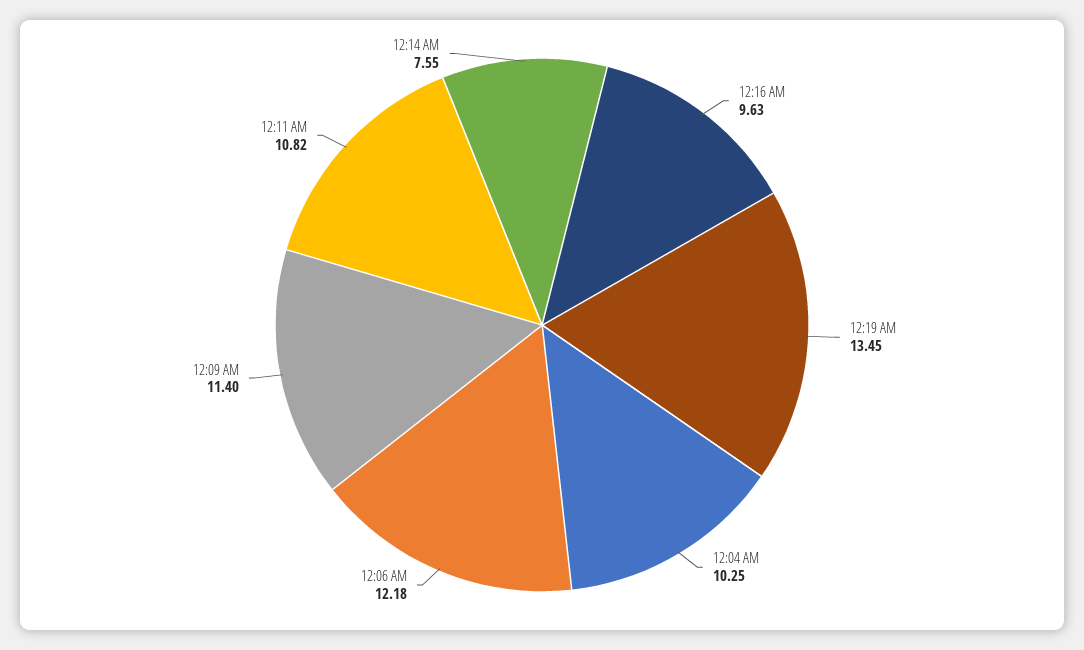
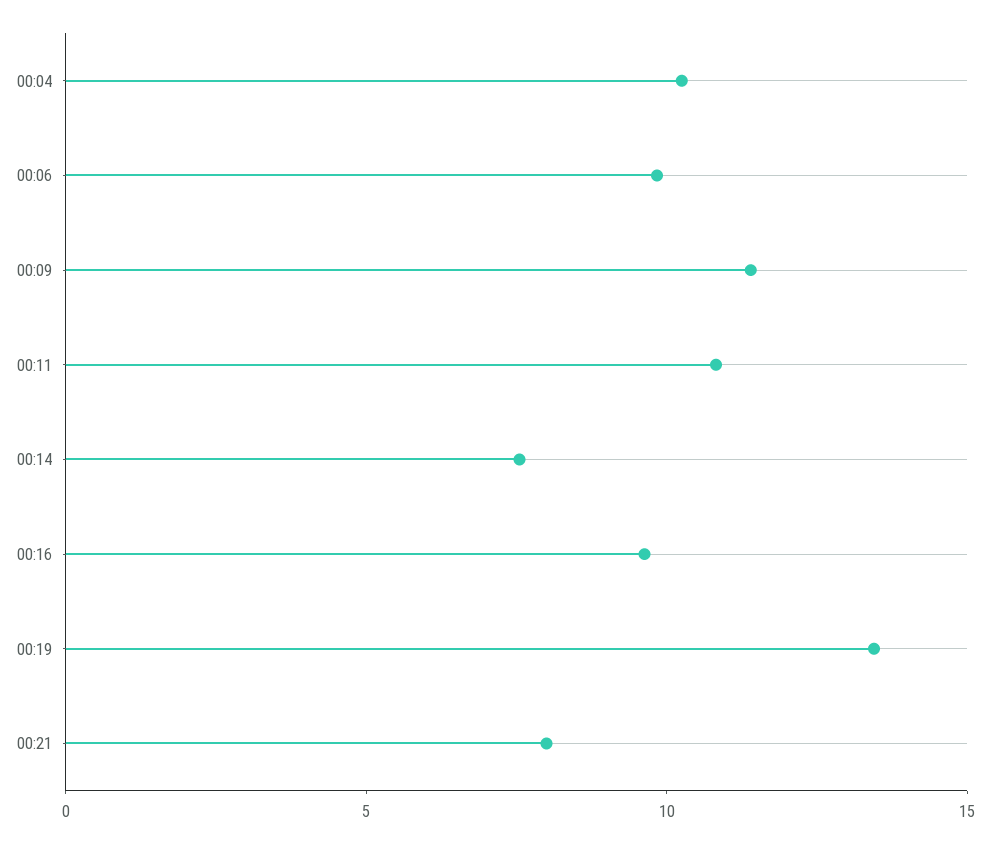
12:06 AM: 12.18 -> 10
00:21: none -> 8

